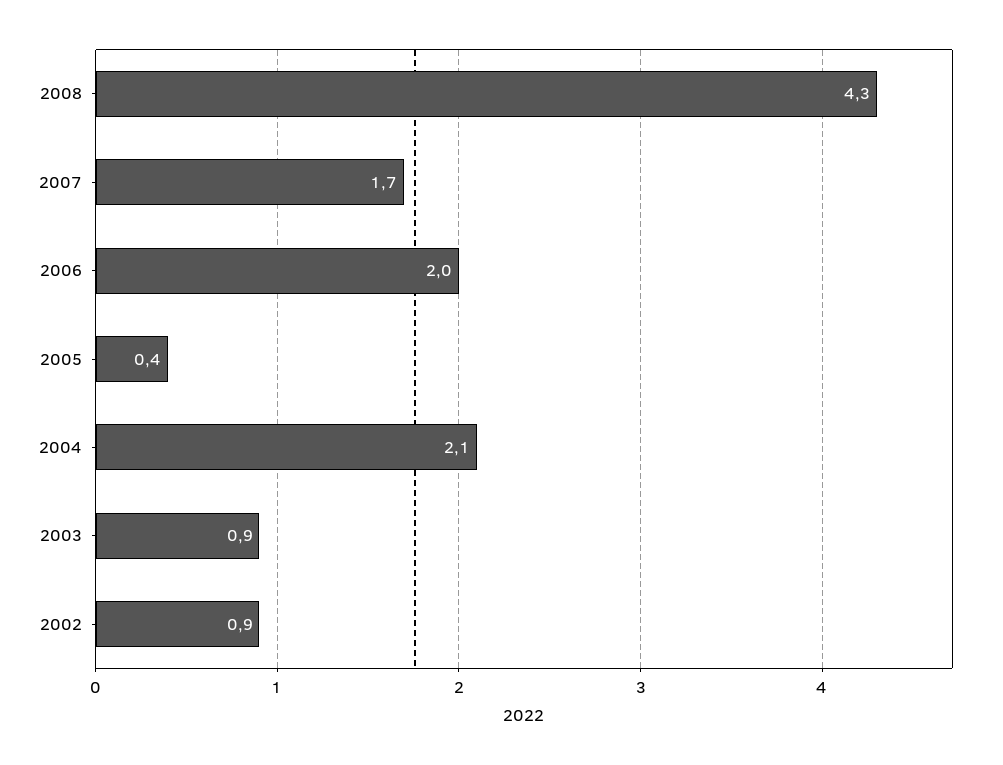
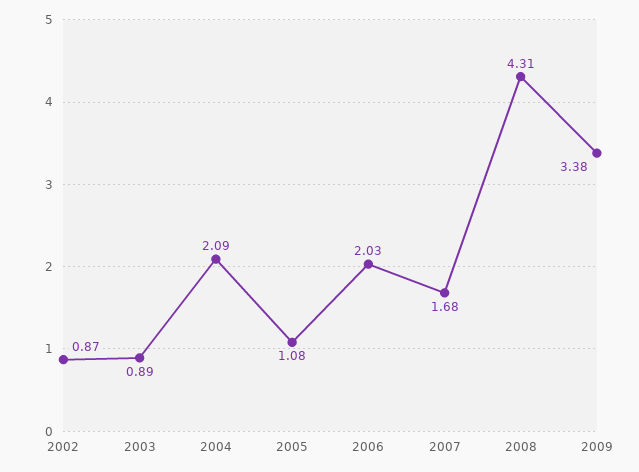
2005: 0.4 -> 1.08
2009: none -> 3.38

